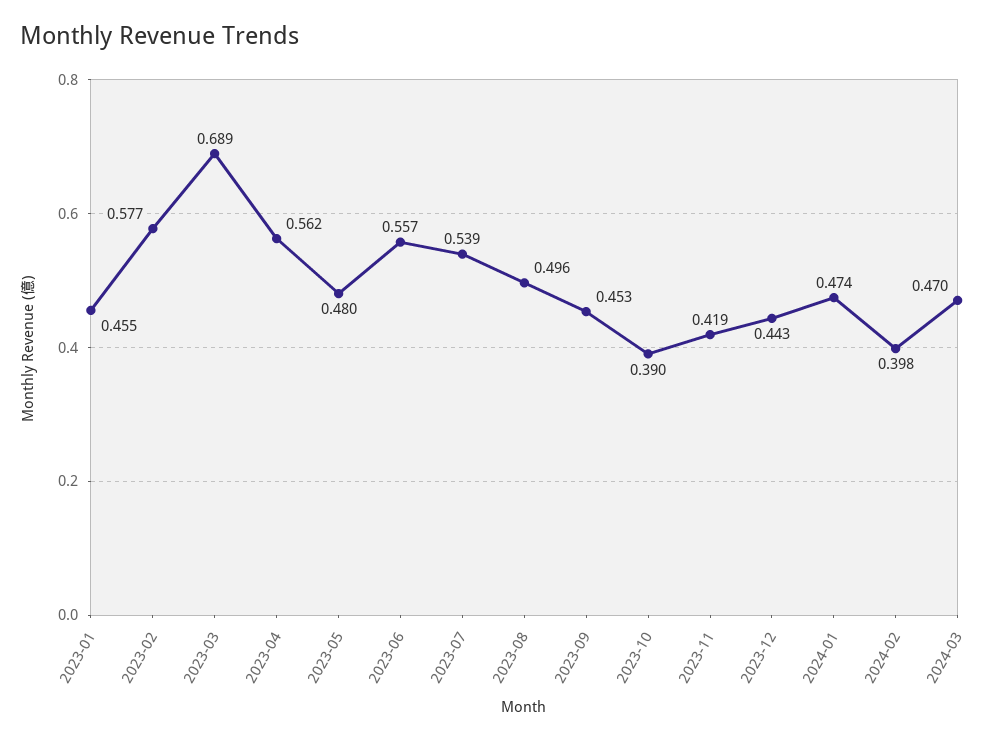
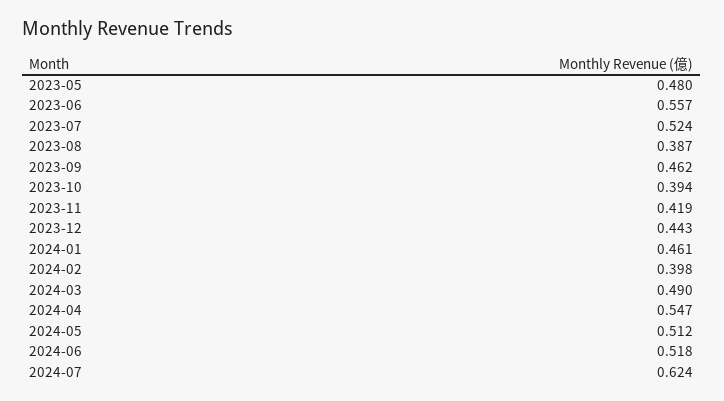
2023-01: 0.455 -> none
2023-02: 0.577 -> none
2023-03: 0.689 -> none
2023-04: 0.562 -> none
2023-07: 0.539 -> 0.524
2023-08: 0.496 -> 0.387
2023-09: 0.453 -> 0.462
2023-10: 0.39 -> 0.394
2024-01: 0.474 -> 0.461
2024-03: 0.47 -> 0.49
2024-04: none -> 0.547
2024-05: none -> 0.512
2024-06: none -> 0.518
2024-07: none -> 0.624

